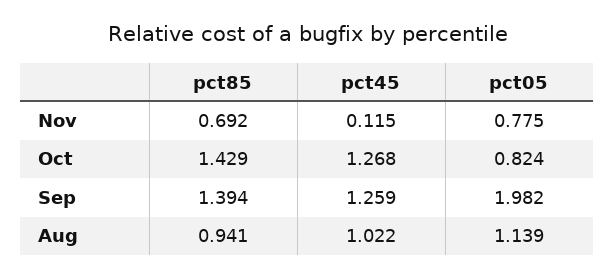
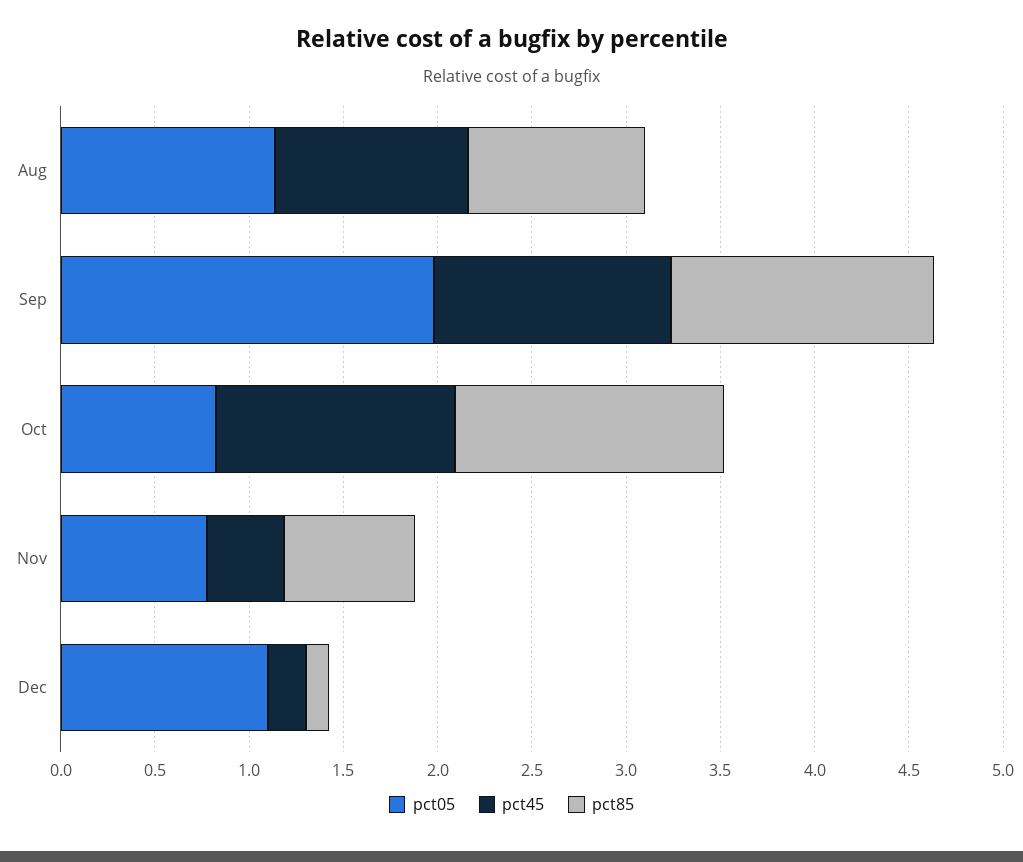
pct45, Nov: 0.115 -> 0.4
pct05, Dec: none -> 1.1
pct45, Dec: none -> 0.2
pct85, Dec: none -> 0.1

